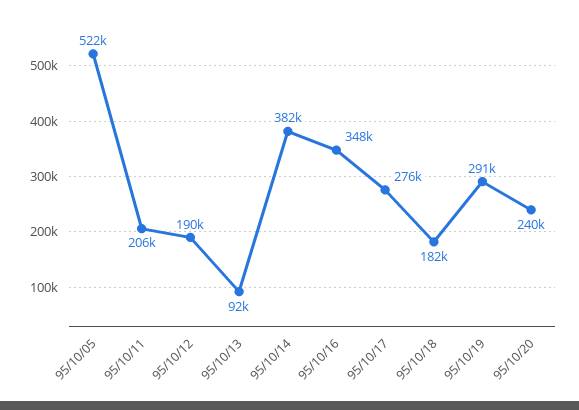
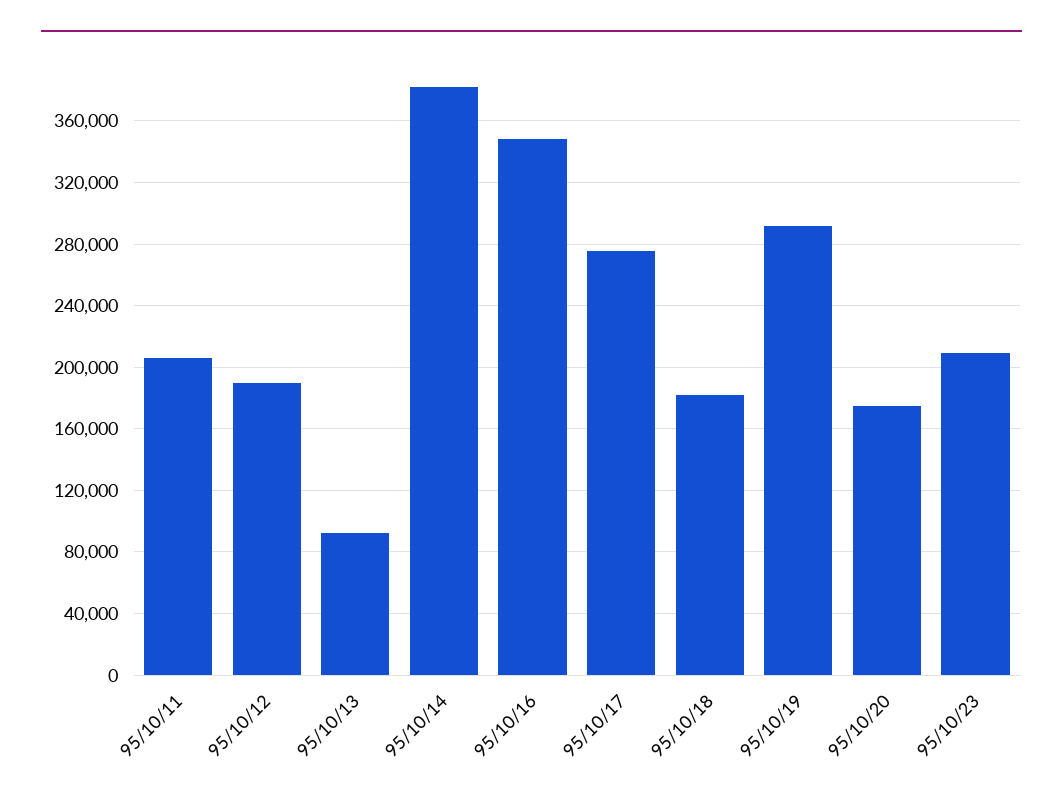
95/10/05: 522000 -> none
95/10/20: 240000 -> 175000
95/10/23: none -> 210000

